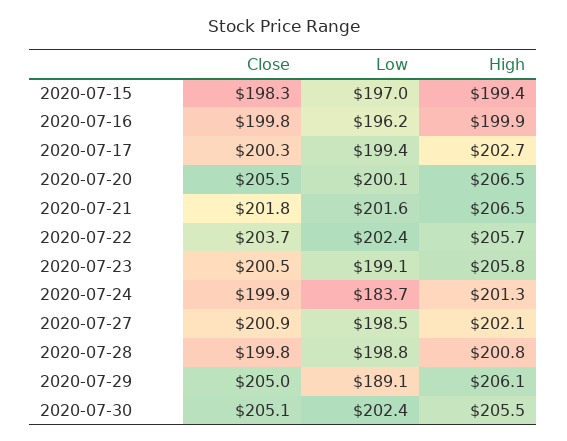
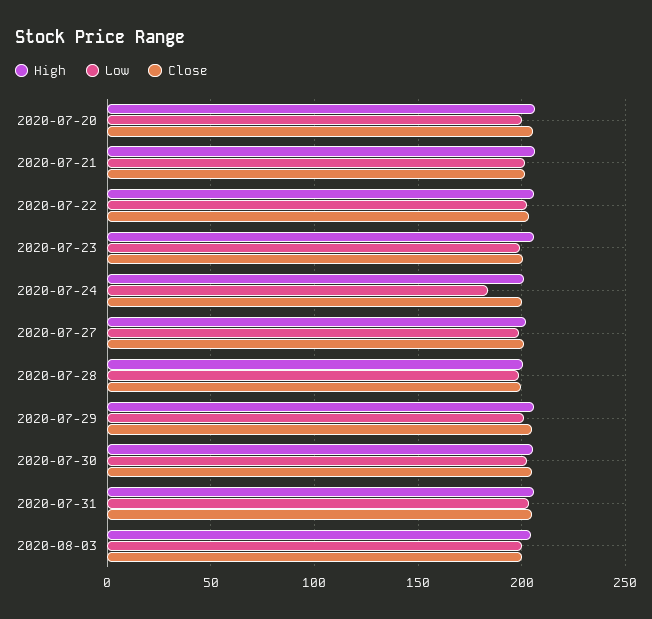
Close, 2020-07-15: 198.3 -> none
Low, 2020-07-15: 197 -> none
High, 2020-07-15: 199.4 -> none
Close, 2020-07-16: 199.8 -> none
Low, 2020-07-16: 196.2 -> none
High, 2020-07-16: 199.9 -> none
Close, 2020-07-17: 200.3 -> none
Low, 2020-07-17: 199.4 -> none
High, 2020-07-17: 202.7 -> none
Low, 2020-07-29: 189.1 -> 200
High, 2020-07-31: none -> 205
Low, 2020-07-31: none -> 205
Close, 2020-07-31: none -> 205
High, 2020-08-03: none -> 205
Low, 2020-08-03: none -> 200
Close, 2020-08-03: none -> 200

